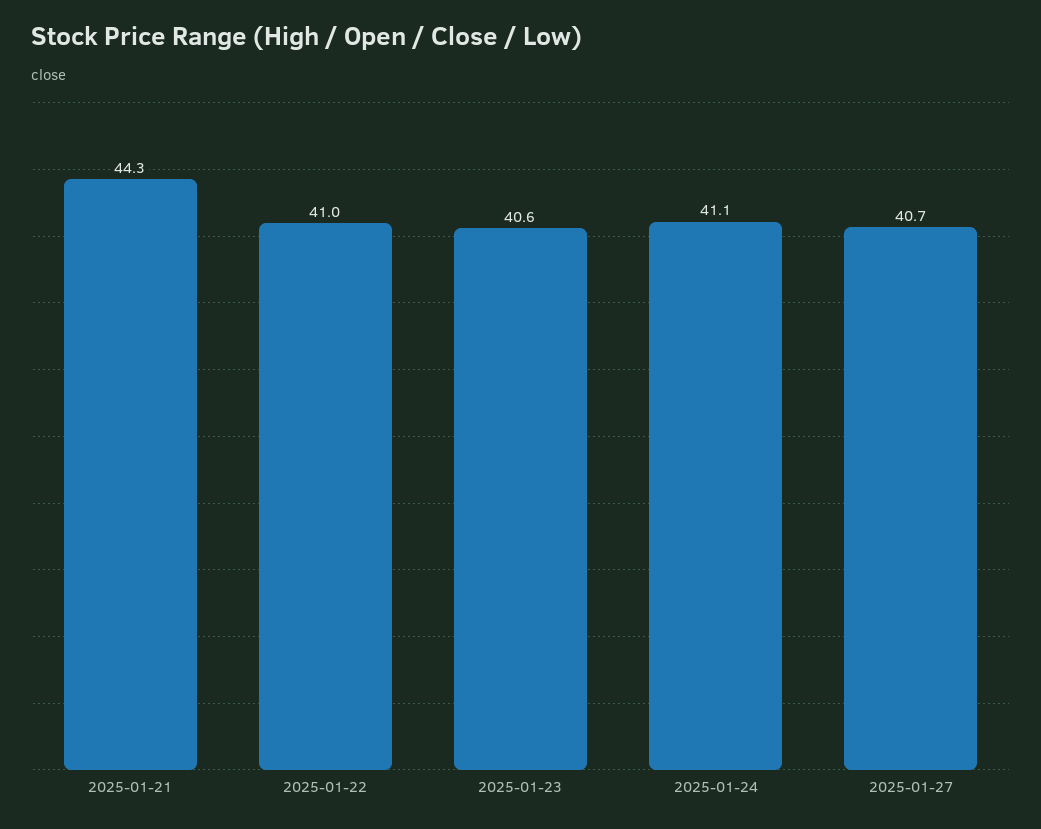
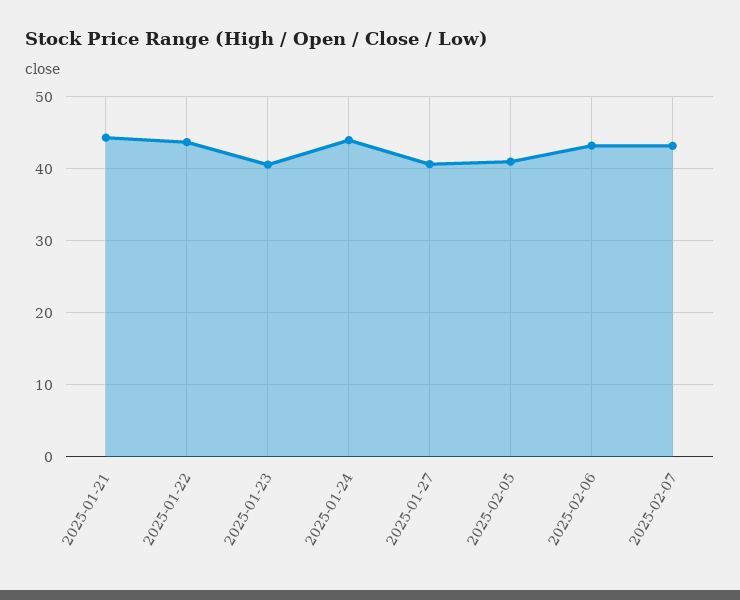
2025-01-22: 41 -> 44
2025-01-24: 41.1 -> 44
2025-02-05: none -> 41
2025-02-06: none -> 43
2025-02-07: none -> 43

